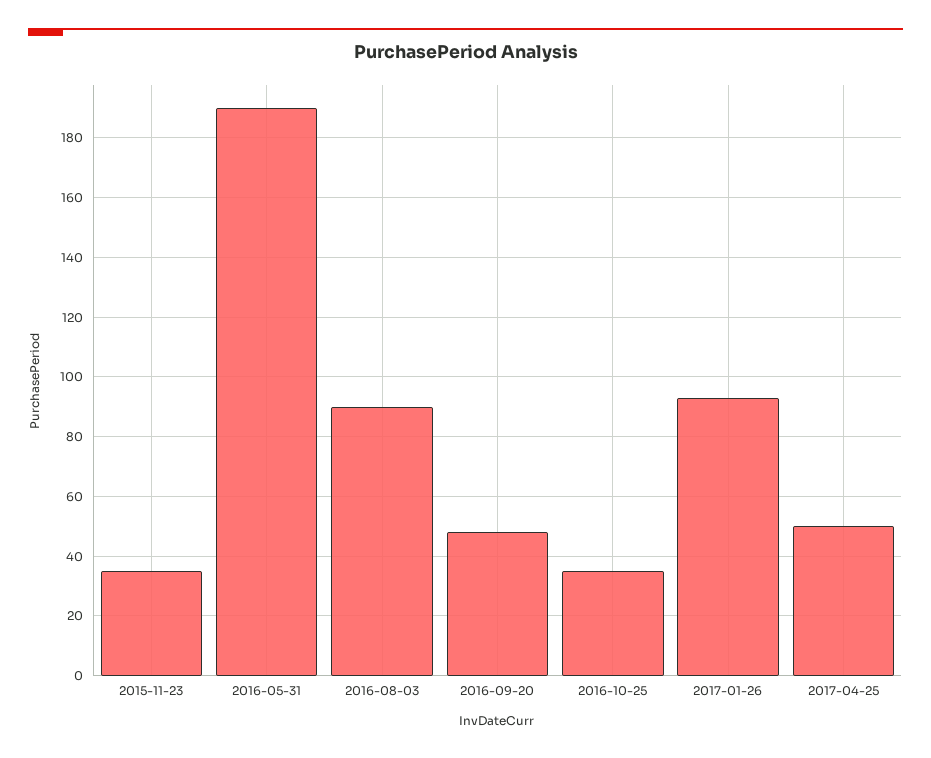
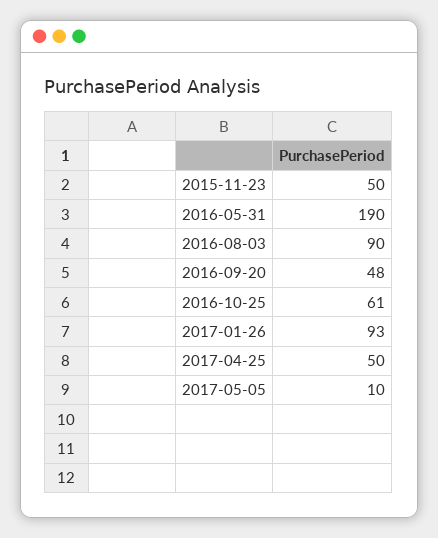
2015-11-23: 35 -> 50
2016-10-25: 35 -> 61
2017-05-05: none -> 10

